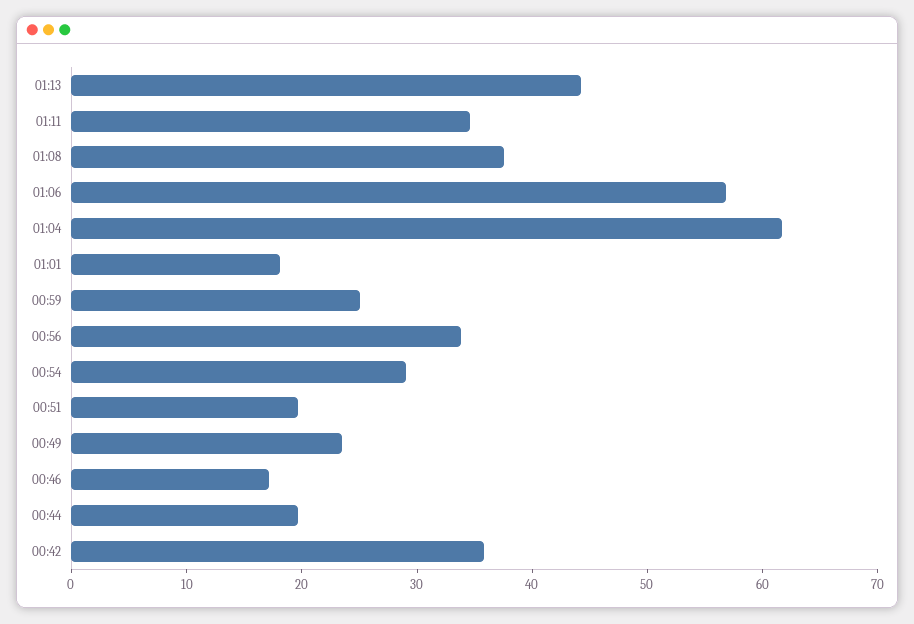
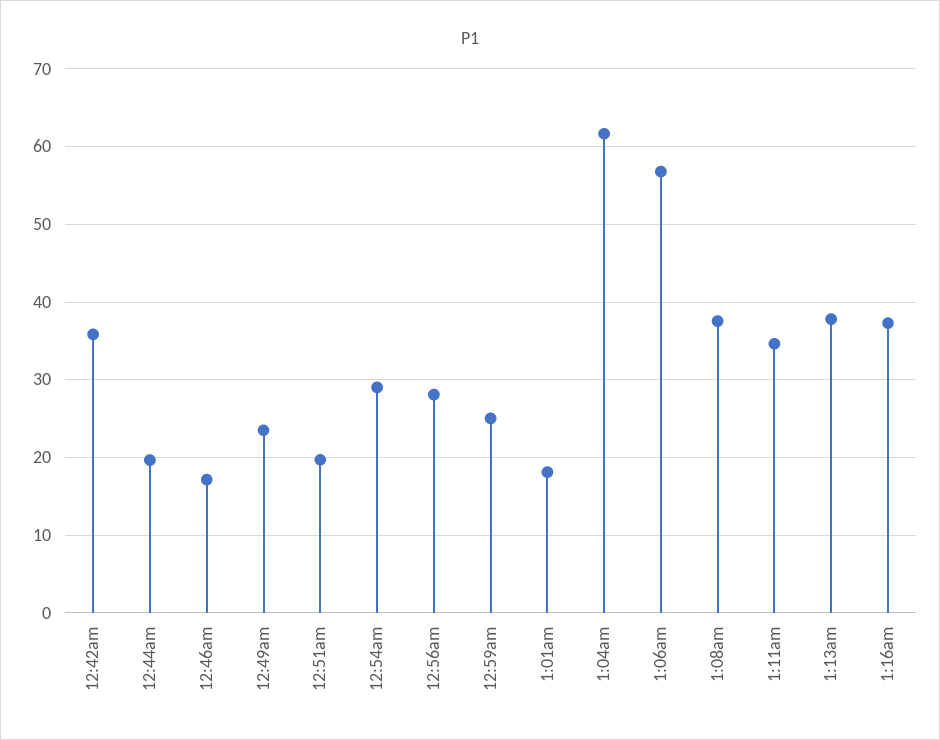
01:13: 44 -> 38
00:56: 34 -> 28
1:16am: none -> 37

